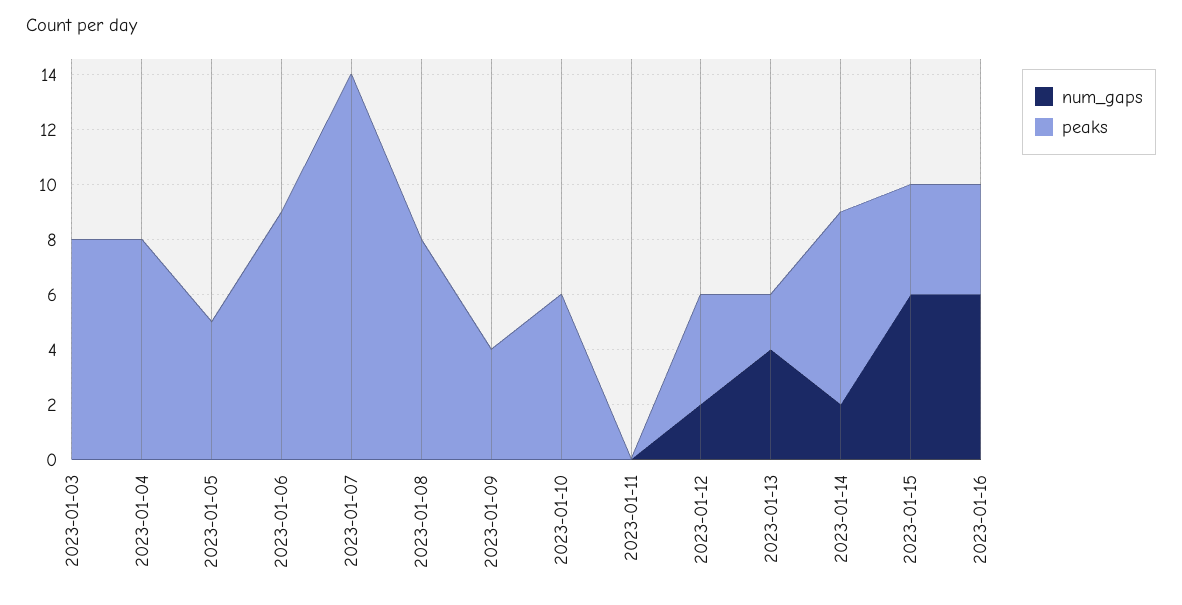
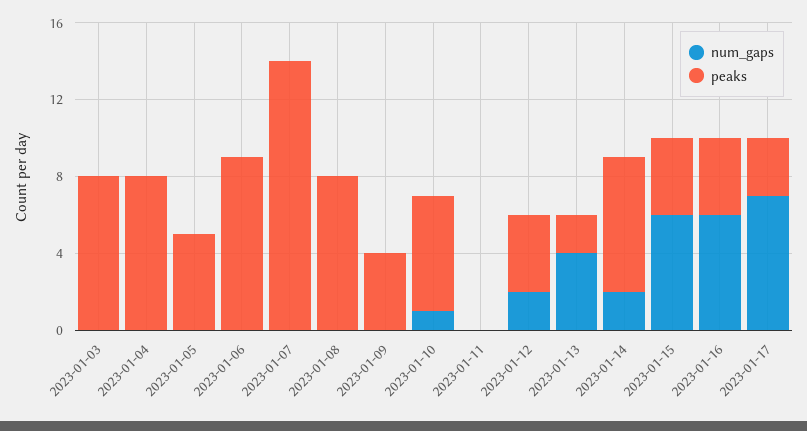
num_gaps, 2023-01-10: 0 -> 1
num_gaps, 2023-01-17: none -> 7
peaks, 2023-01-17: none -> 3

